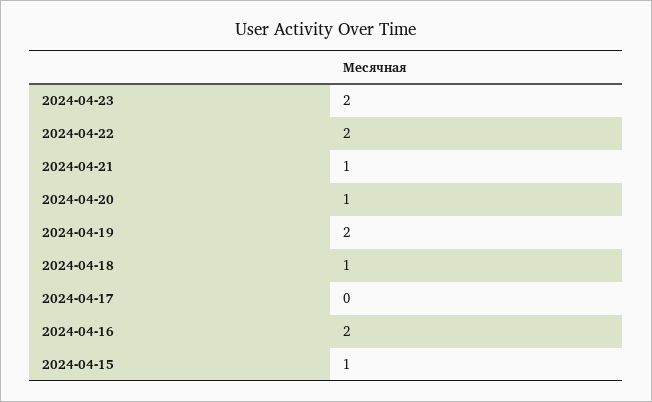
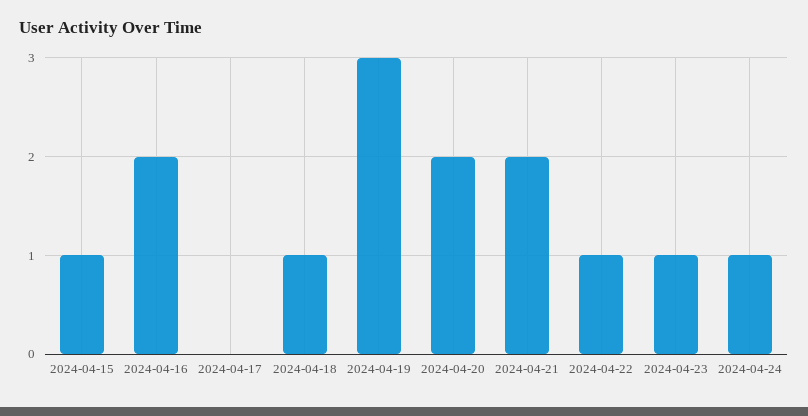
2024-04-23: 2 -> 1
2024-04-22: 2 -> 1
2024-04-21: 1 -> 2
2024-04-20: 1 -> 2
2024-04-19: 2 -> 3
2024-04-24: none -> 1

